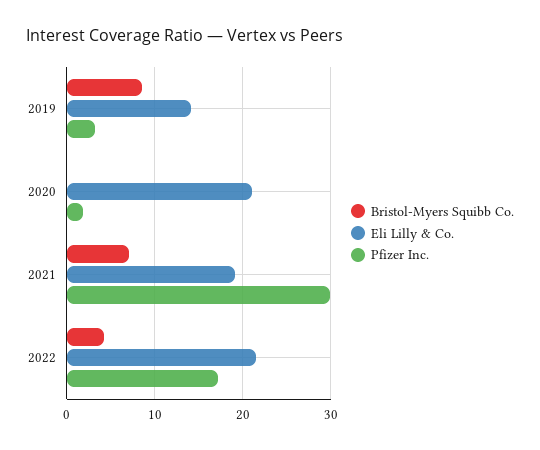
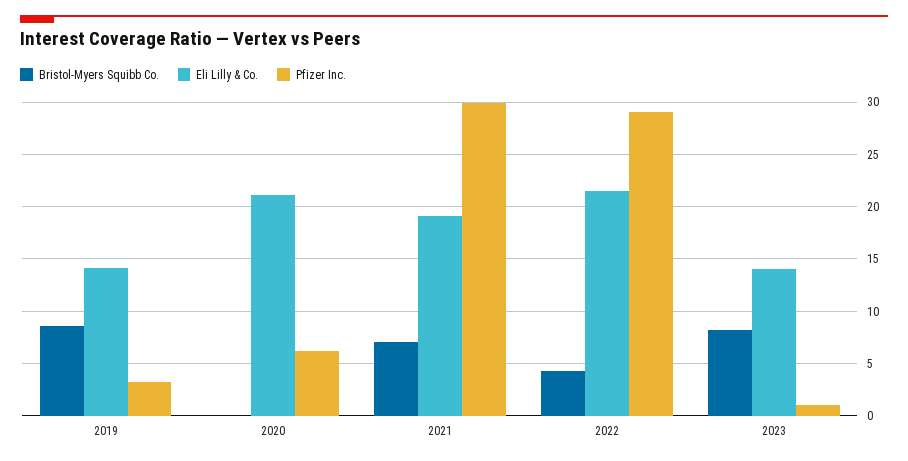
Pfizer Inc., 2020: 2 -> 6
Pfizer Inc., 2022: 17 -> 29
Bristol-Myers Squibb Co., 2023: none -> 8
Eli Lilly & Co., 2023: none -> 14
Pfizer Inc., 2023: none -> 1

